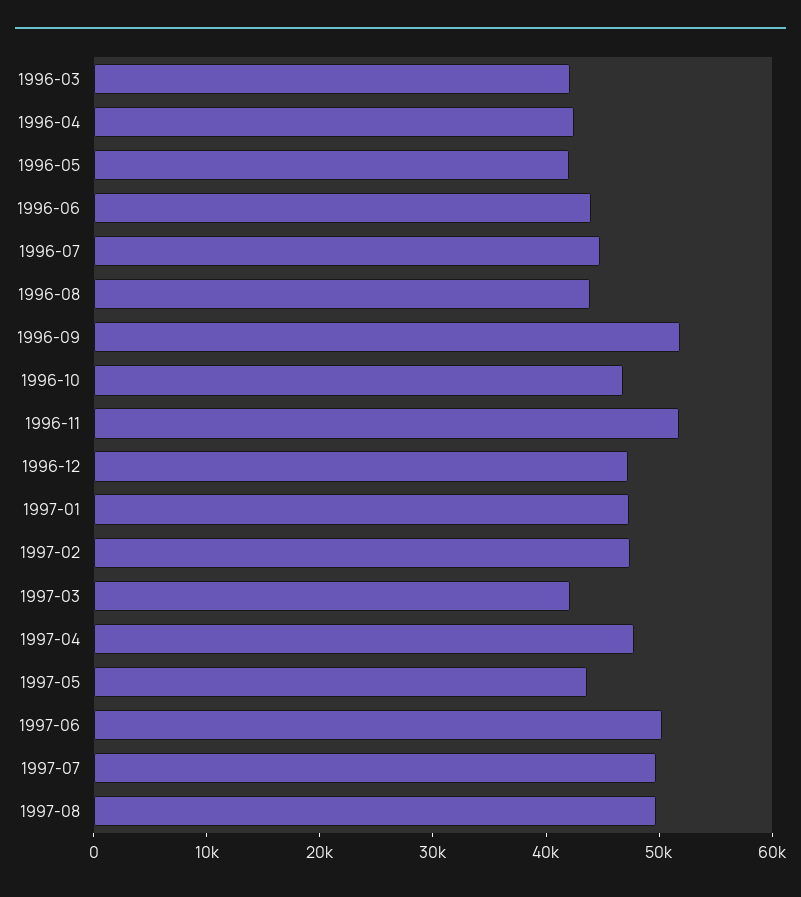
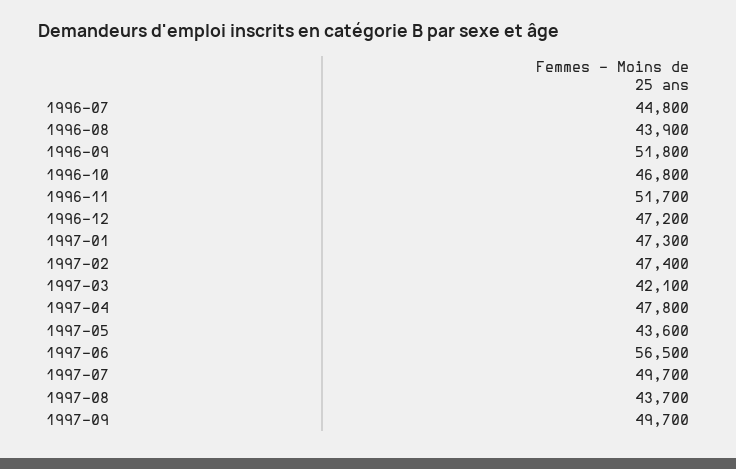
1996-03: 42000 -> none
1996-04: 42000 -> none
1996-05: 42000 -> none
1996-06: 44000 -> none
1997-06: 50000 -> 56500
1997-08: 50000 -> 43700
1997-09: none -> 49700

